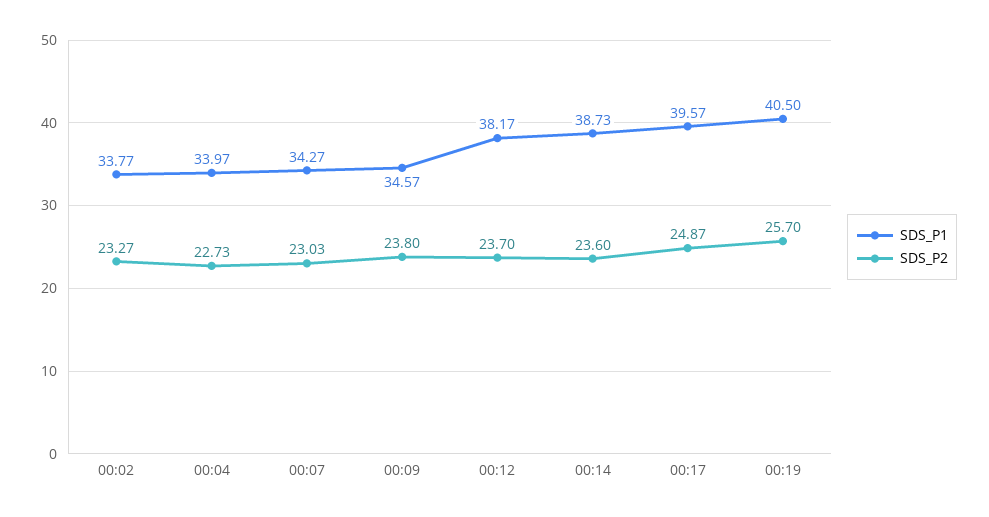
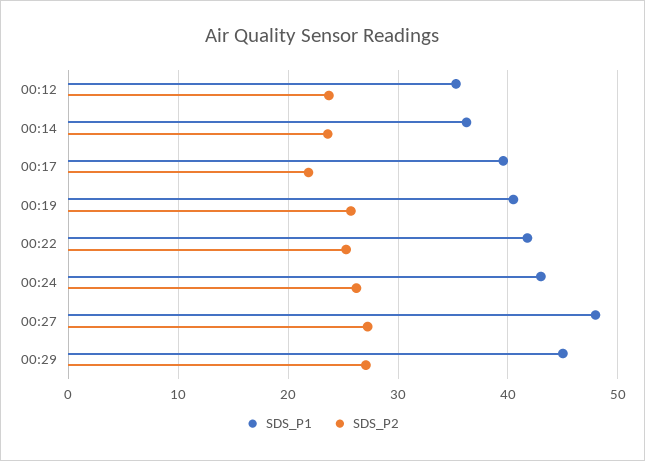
SDS_P1, 00:02: 33.77 -> none
SDS_P2, 00:02: 23.27 -> none
SDS_P1, 00:04: 33.97 -> none
SDS_P2, 00:04: 22.73 -> none
SDS_P1, 00:07: 34.27 -> none
SDS_P2, 00:07: 23.03 -> none
SDS_P1, 00:09: 34.57 -> none
SDS_P2, 00:09: 23.8 -> none
SDS_P1, 00:12: 38.17 -> 35
SDS_P1, 00:14: 38.73 -> 36
SDS_P2, 00:17: 24.87 -> 22
SDS_P1, 00:22: none -> 42
SDS_P2, 00:22: none -> 25
SDS_P1, 00:24: none -> 43
SDS_P2, 00:24: none -> 26
SDS_P1, 00:27: none -> 48
SDS_P2, 00:27: none -> 27
SDS_P1, 00:29: none -> 45
SDS_P2, 00:29: none -> 27

